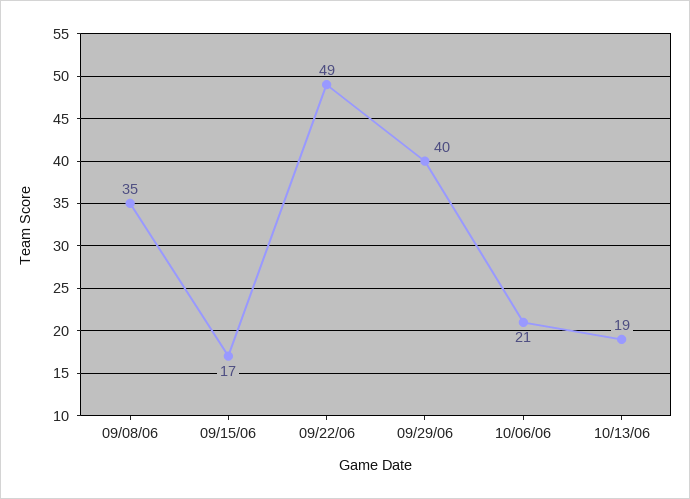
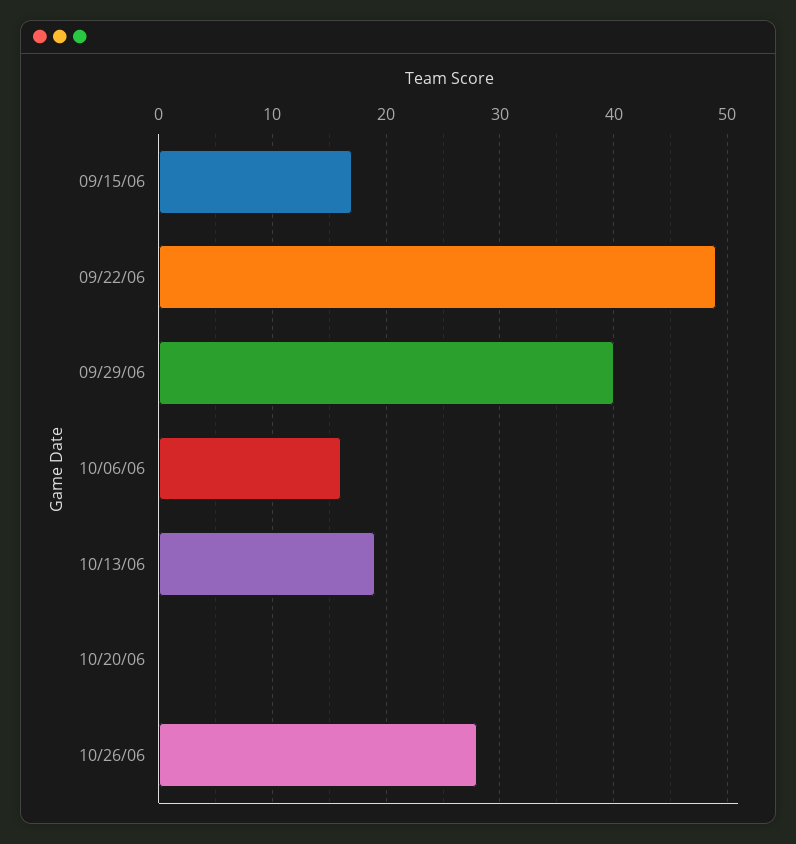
09/08/06: 35 -> none
10/06/06: 21 -> 16
10/20/06: none -> 0
10/26/06: none -> 28

